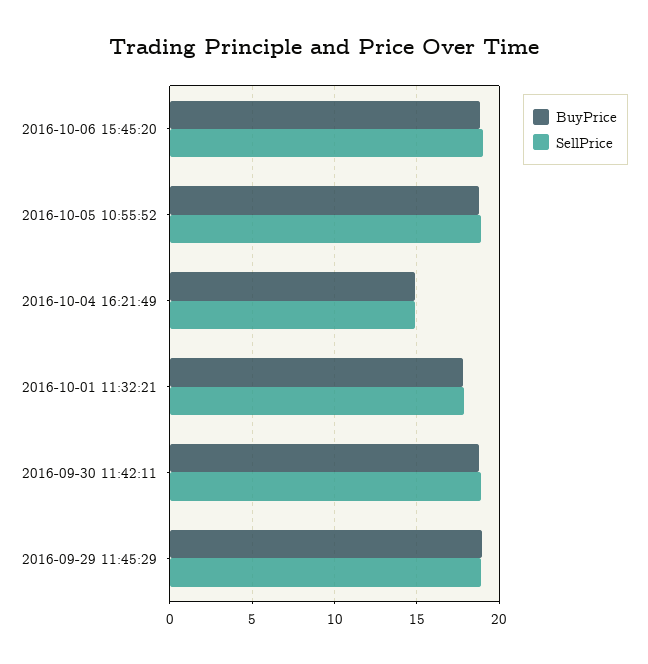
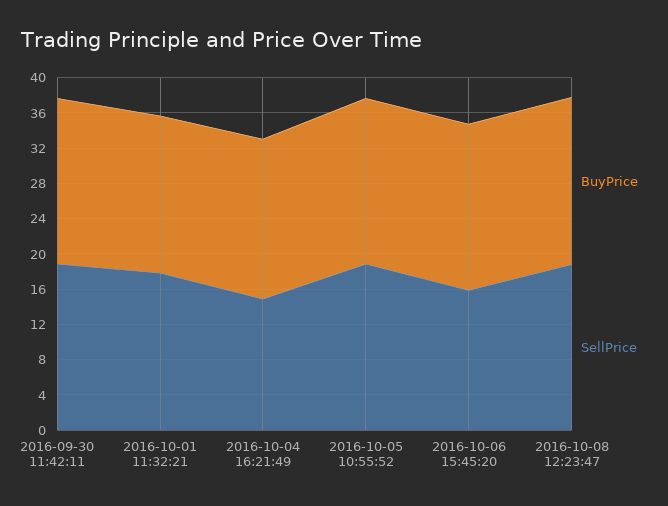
SellPrice, 2016-10-06 15:45:20: 19 -> 16
BuyPrice, 2016-10-04 16:21:49: 15 -> 18
BuyPrice, 2016-09-29 11:45:29: 19 -> none
SellPrice, 2016-09-29 11:45:29: 19 -> none
BuyPrice, 2016-10-08 12:23:47: none -> 19
SellPrice, 2016-10-08 12:23:47: none -> 19

